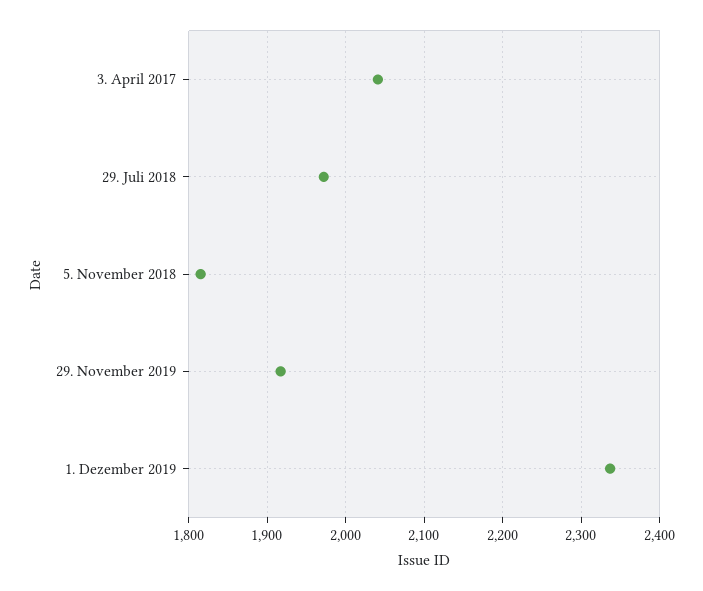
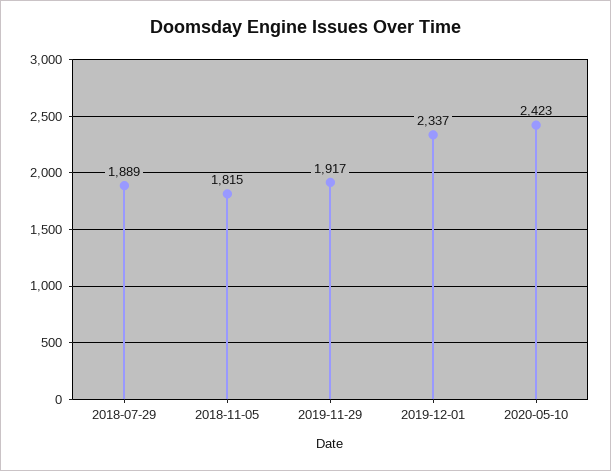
3. April 2017: 2040 -> none
29. Juli 2018: 1970 -> 1889
2020-05-10: none -> 2423

